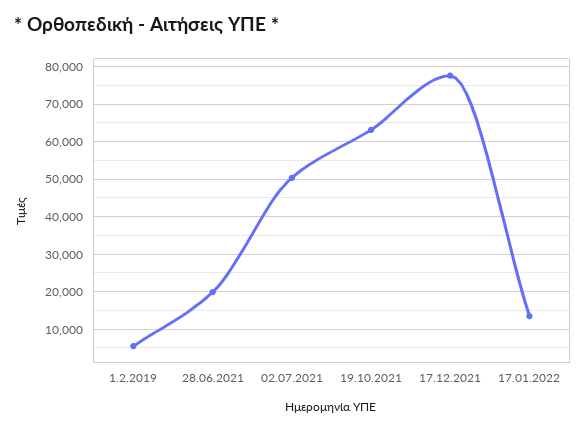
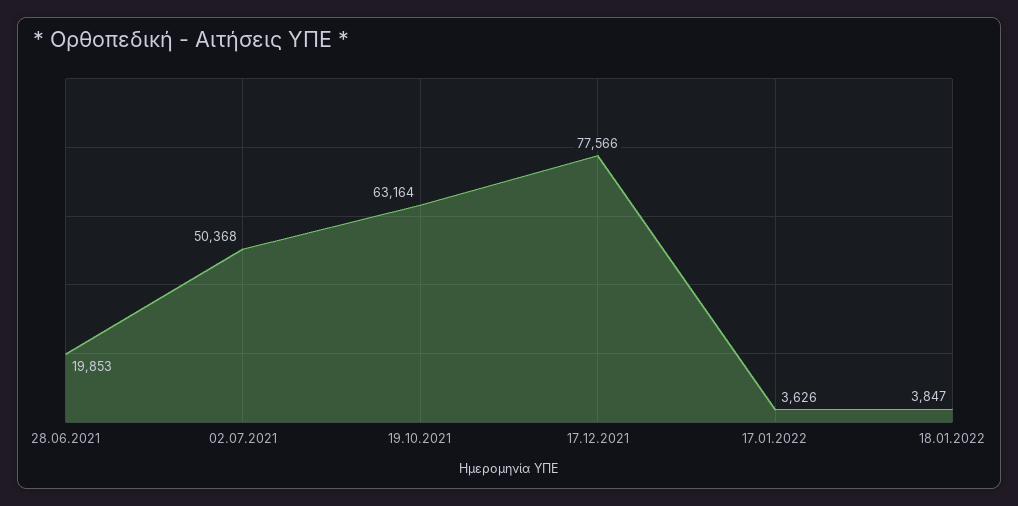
1.2.2019: 6000 -> none
17.01.2022: 14000 -> 3626
18.01.2022: none -> 3847

